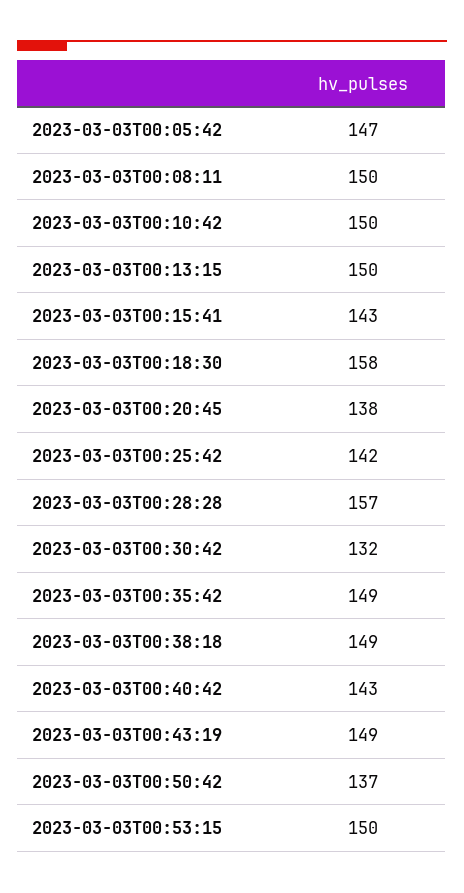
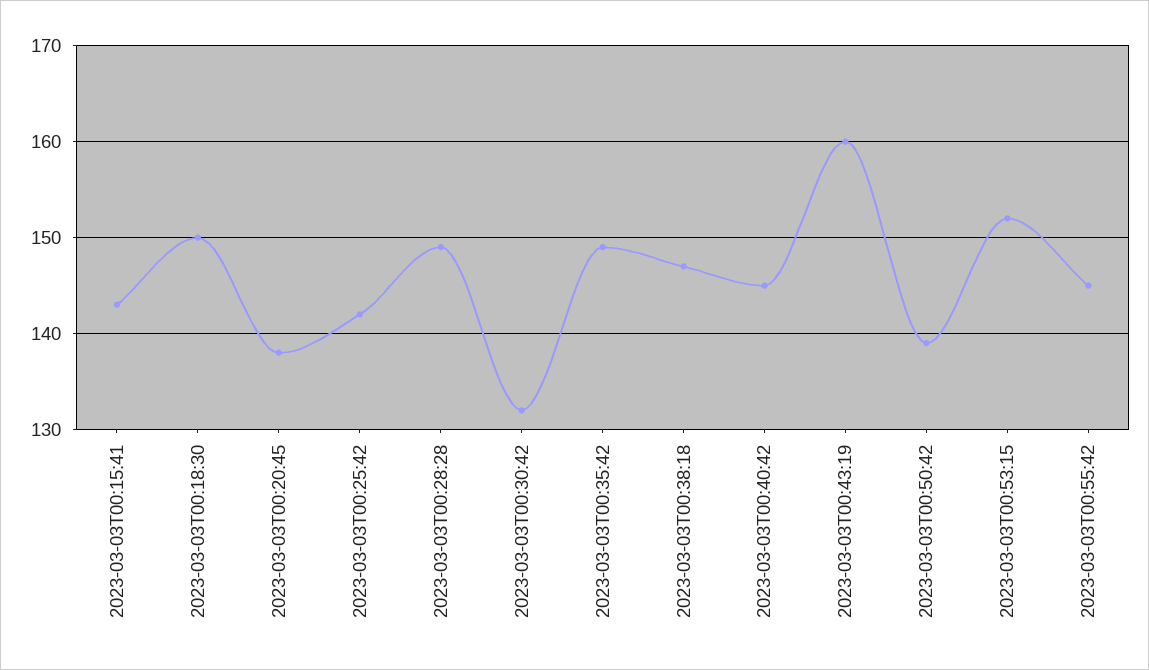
2023-03-03T00:05:42: 147 -> none
2023-03-03T00:08:11: 150 -> none
2023-03-03T00:10:42: 150 -> none
2023-03-03T00:13:15: 150 -> none
2023-03-03T00:18:30: 158 -> 150
2023-03-03T00:28:28: 157 -> 149
2023-03-03T00:38:18: 149 -> 147
2023-03-03T00:40:42: 143 -> 145
2023-03-03T00:43:19: 149 -> 160
2023-03-03T00:50:42: 137 -> 139
2023-03-03T00:53:15: 150 -> 152
2023-03-03T00:55:42: none -> 145

